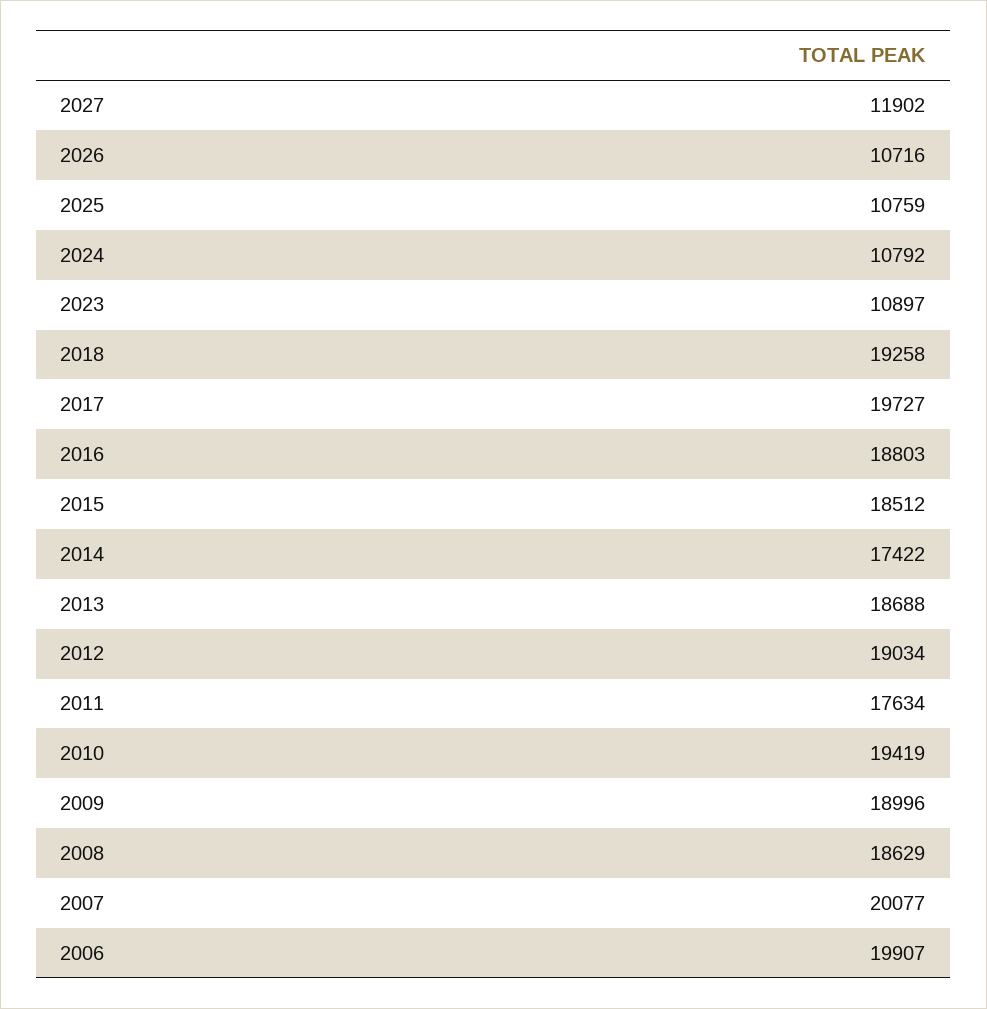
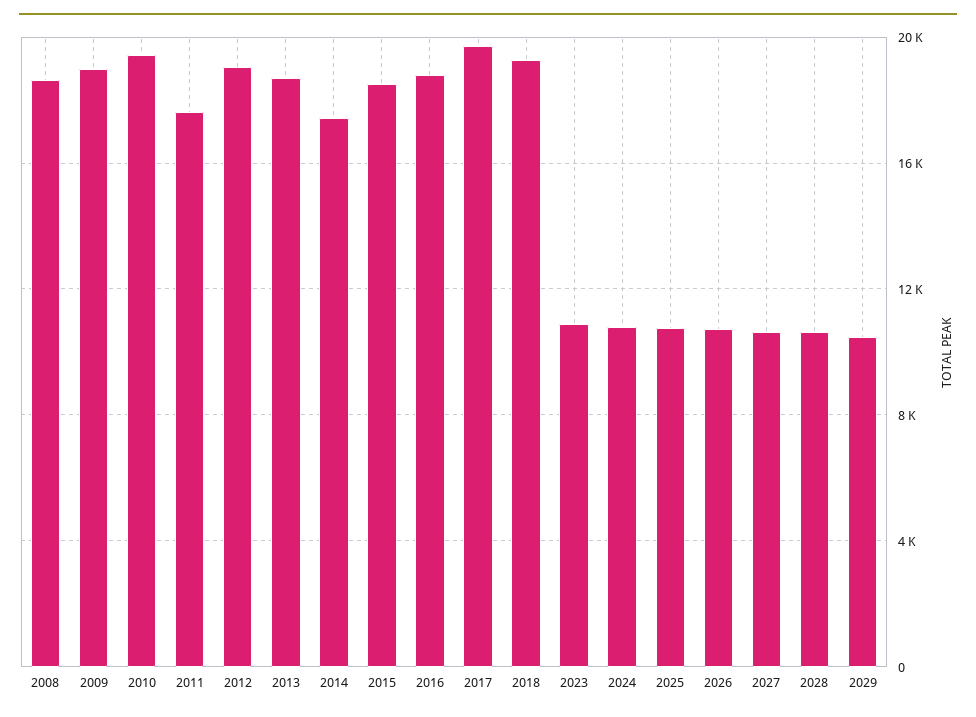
2027: 11902 -> 10500
2007: 20077 -> none
2006: 19907 -> none
2028: none -> 10500
2029: none -> 10500

